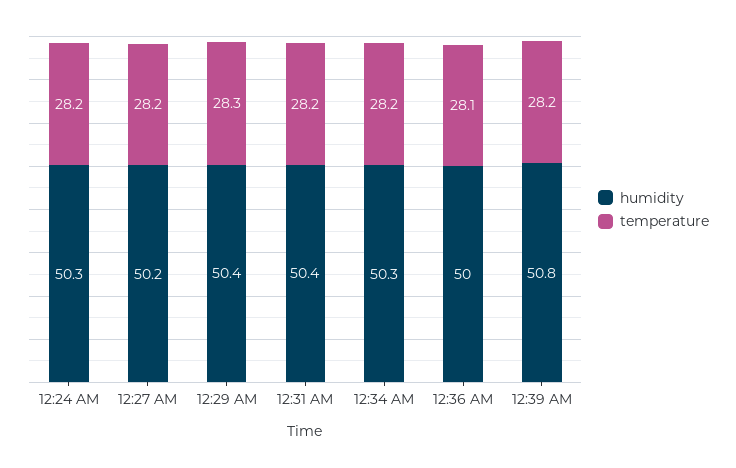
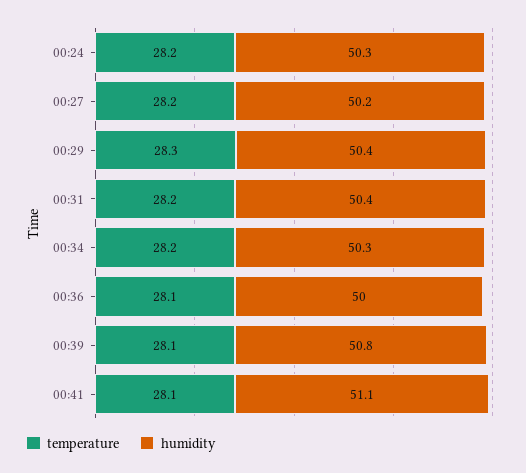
temperature, 12:39 AM: 28.2 -> 28.1
temperature, 00:41: none -> 28.1
humidity, 00:41: none -> 51.1

